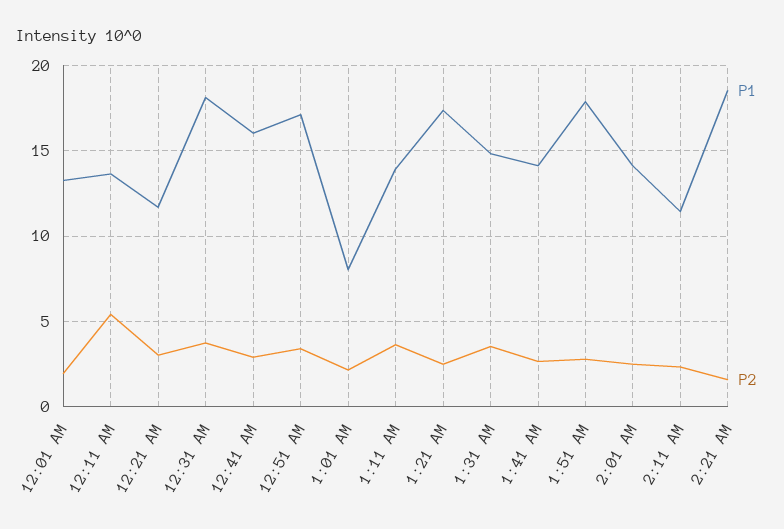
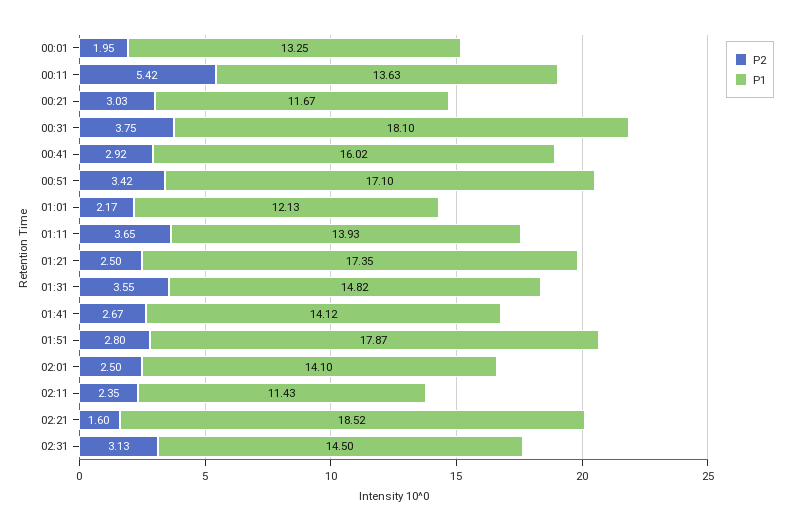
P1, 1:01 AM: 8 -> 12.13
P2, 02:31: none -> 3.13
P1, 02:31: none -> 14.5

